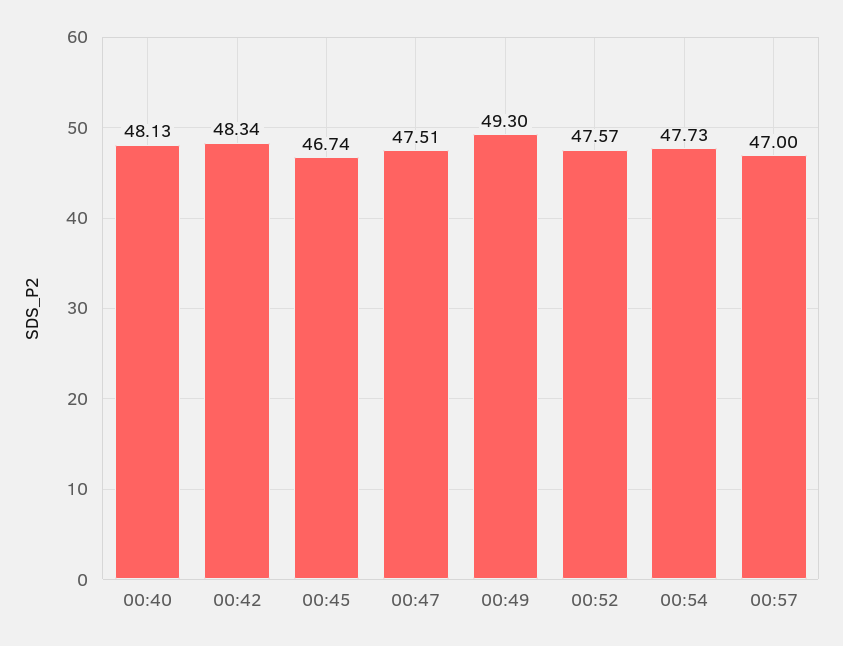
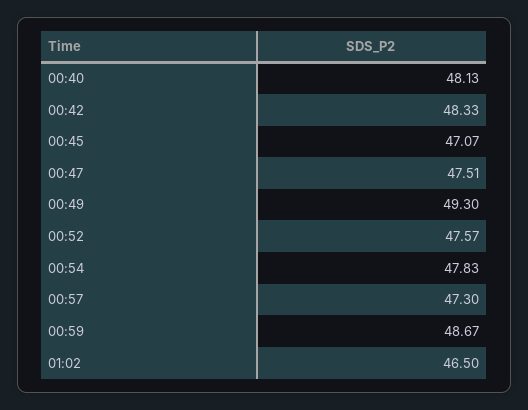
00:42: 48.34 -> 48.33
00:45: 46.74 -> 47.07
00:54: 47.73 -> 47.83
00:57: 47 -> 47.3
00:59: none -> 48.67
01:02: none -> 46.5

